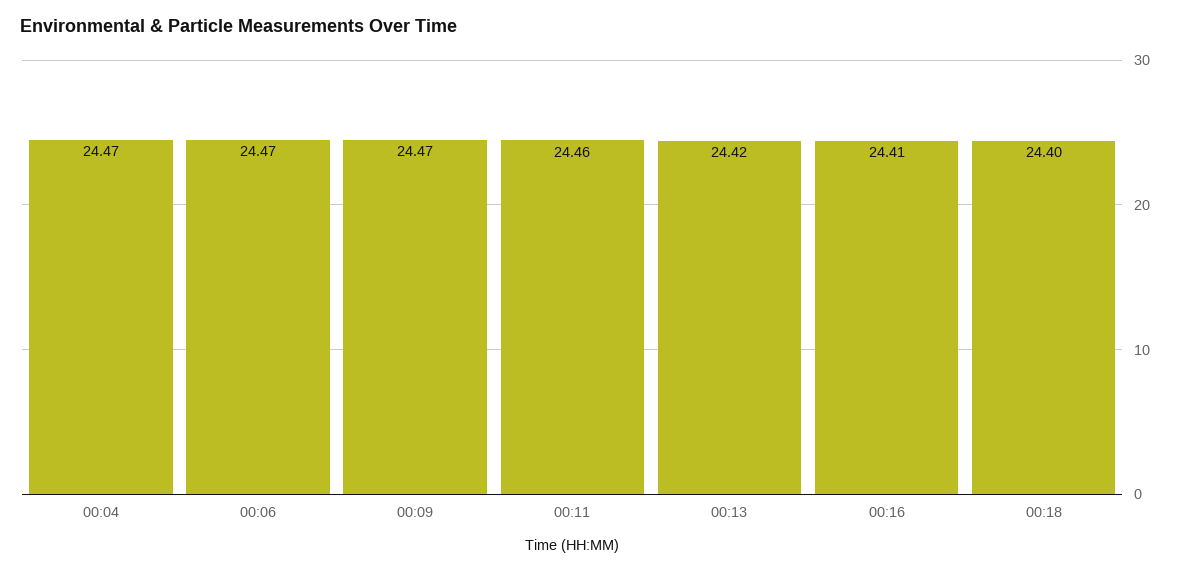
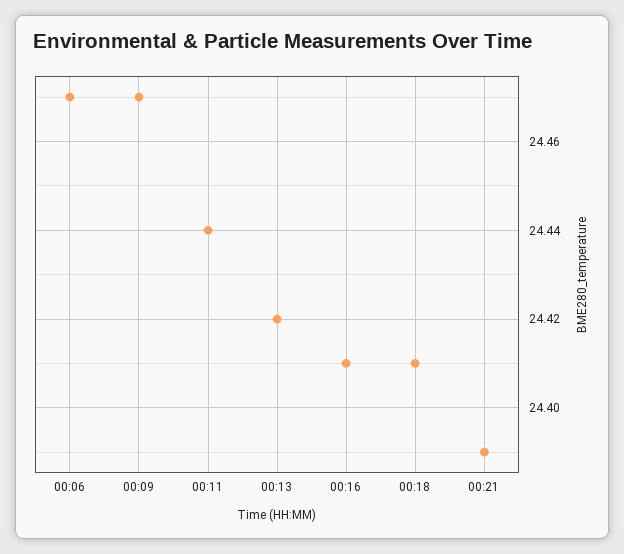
00:04: 24.47 -> none
00:11: 24.46 -> 24.44
00:18: 24.4 -> 24.41
00:21: none -> 24.39

